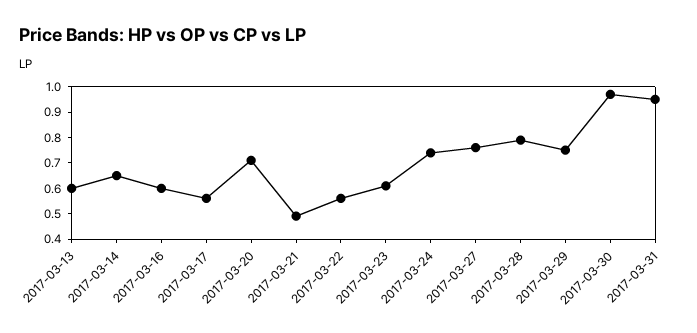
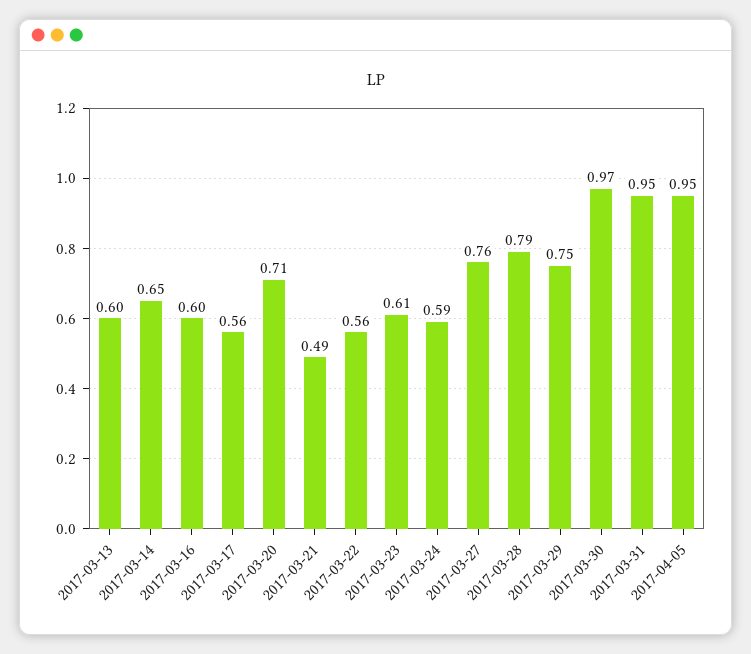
2017-03-24: 0.75 -> 0.59
2017-04-05: none -> 0.95

